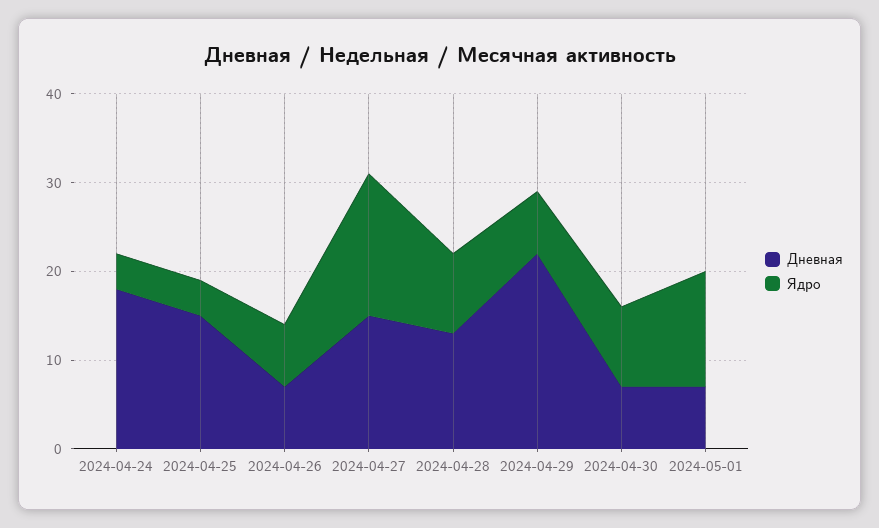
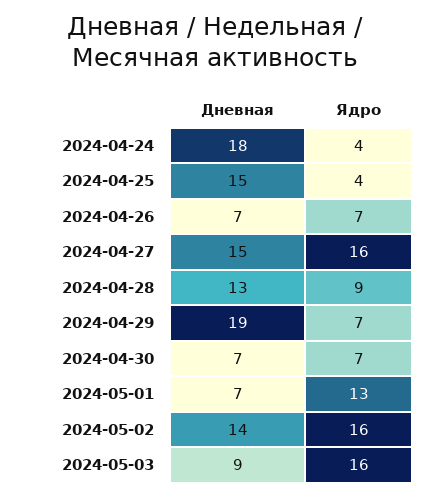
Дневная, 2024-04-29: 22 -> 19
Ядро, 2024-04-30: 9 -> 7
Дневная, 2024-05-02: none -> 14
Ядро, 2024-05-02: none -> 16
Дневная, 2024-05-03: none -> 9
Ядро, 2024-05-03: none -> 16

